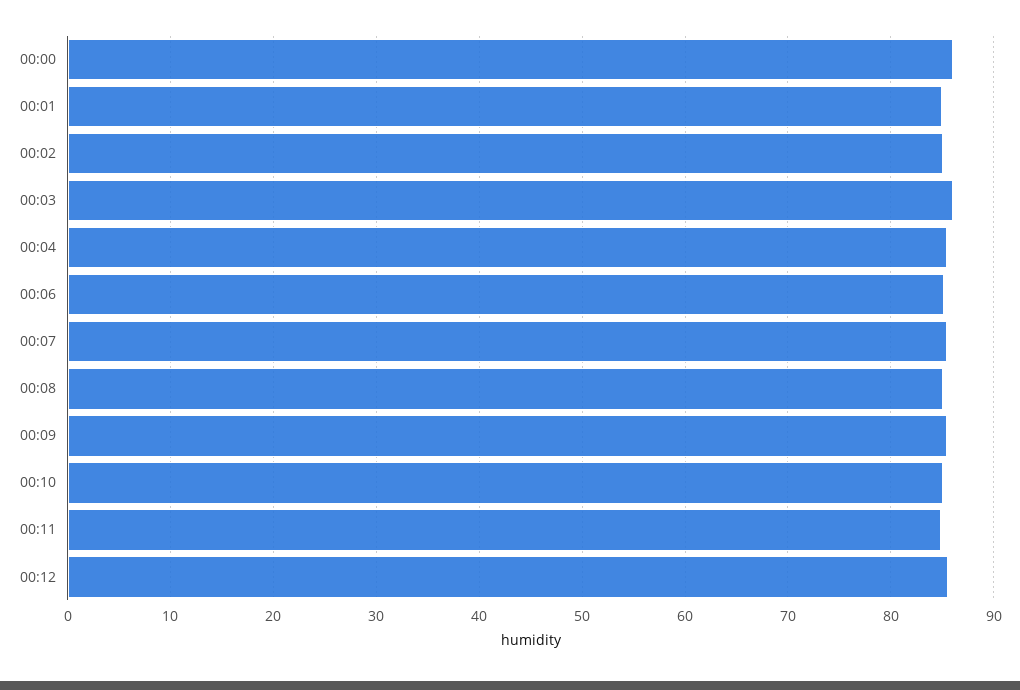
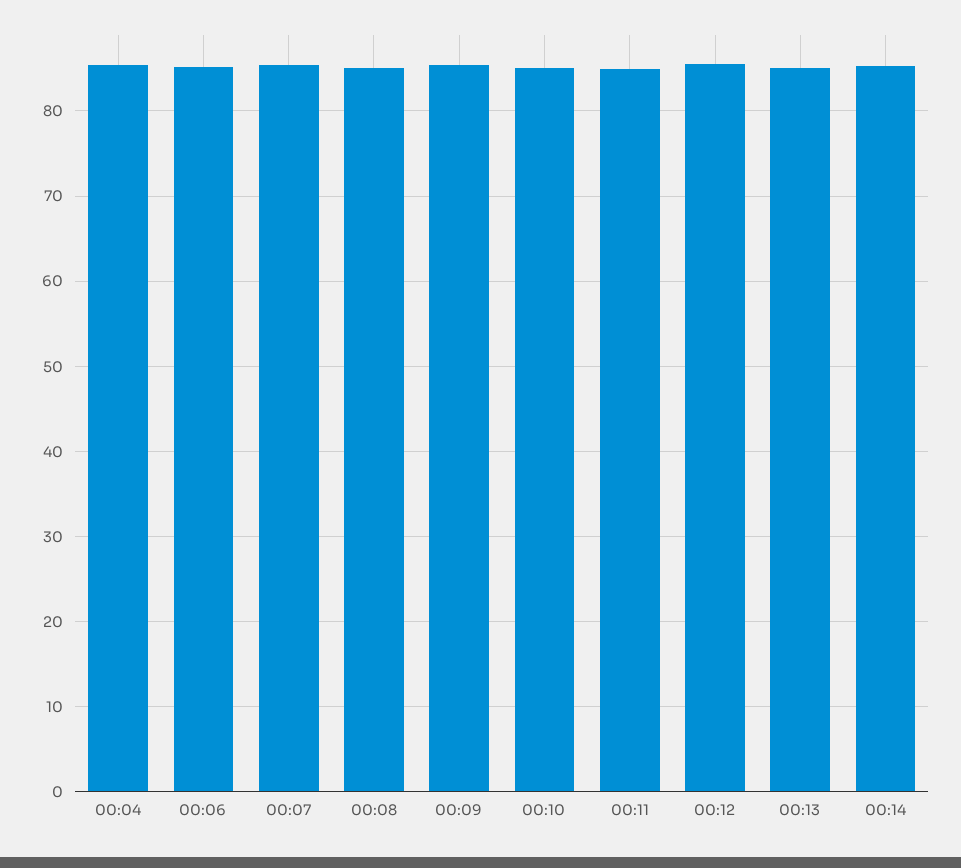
00:00: 86 -> none
00:01: 85 -> none
00:02: 85 -> none
00:03: 86 -> none
00:13: none -> 85
00:14: none -> 85

